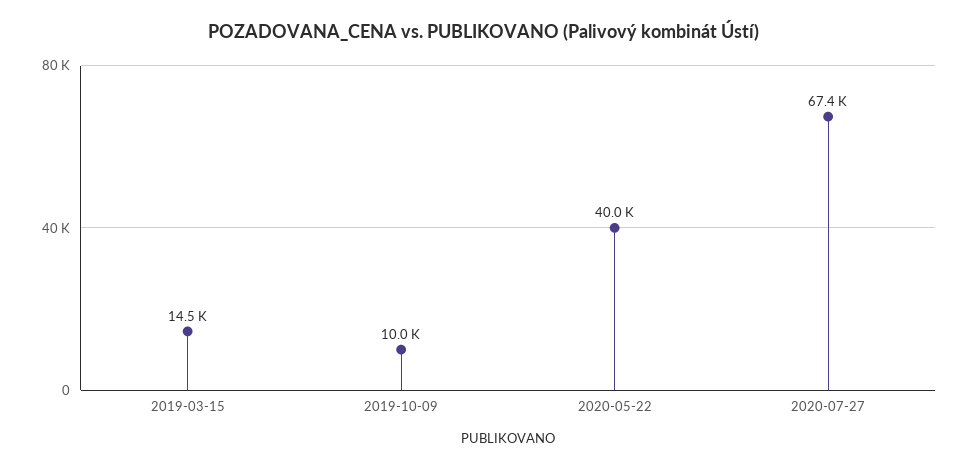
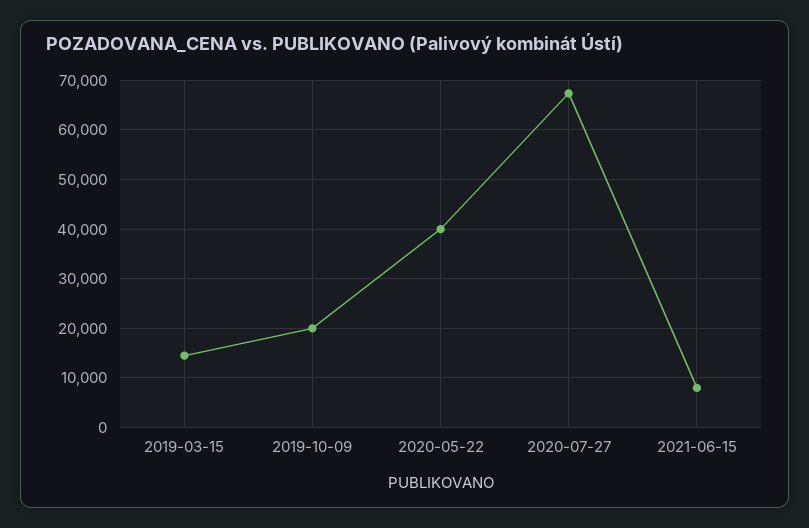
2019-10-09: 10000 -> 20000
2021-06-15: none -> 8000

